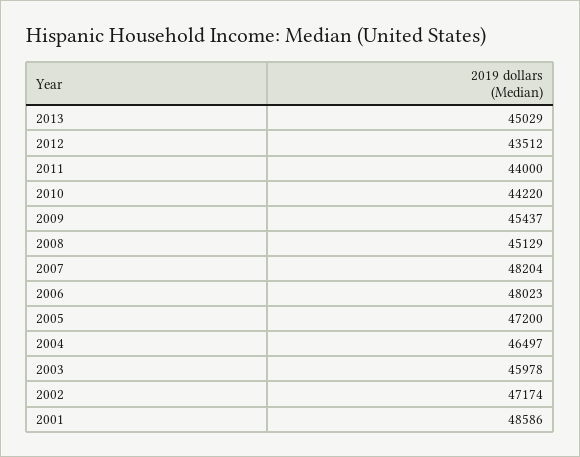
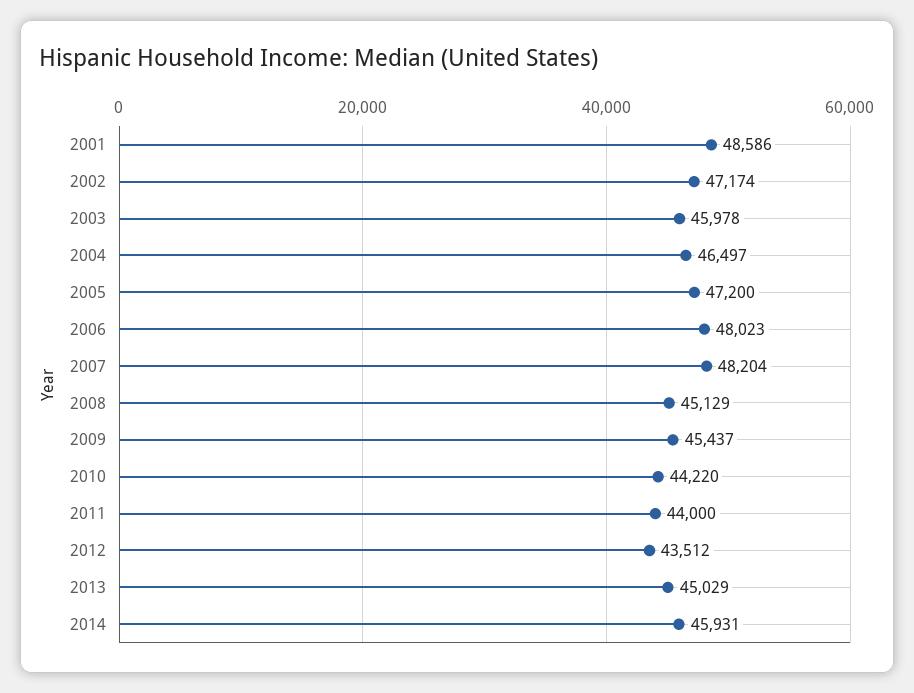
2014: none -> 45931

